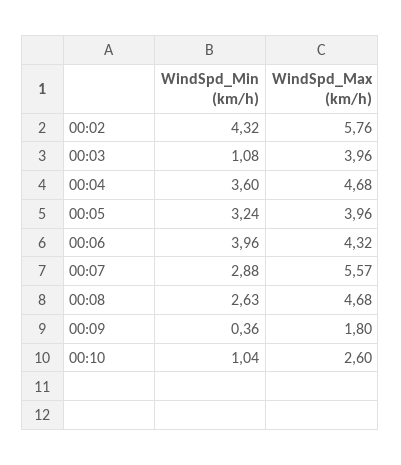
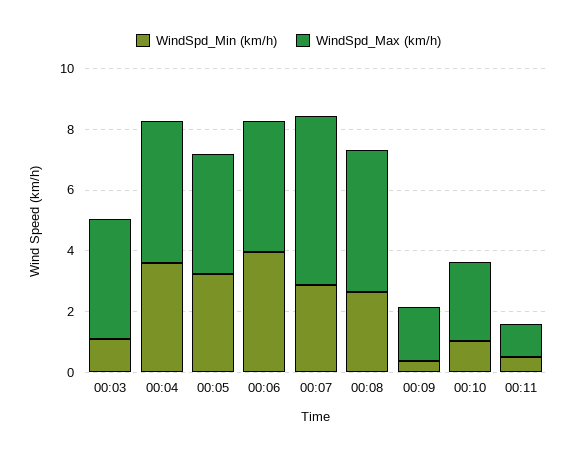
WindSpd_Min (km/h), 00:02: 4.32 -> none
WindSpd_Max (km/h), 00:02: 5.76 -> none
WindSpd_Min (km/h), 00:11: none -> 0.5
WindSpd_Max (km/h), 00:11: none -> 1

